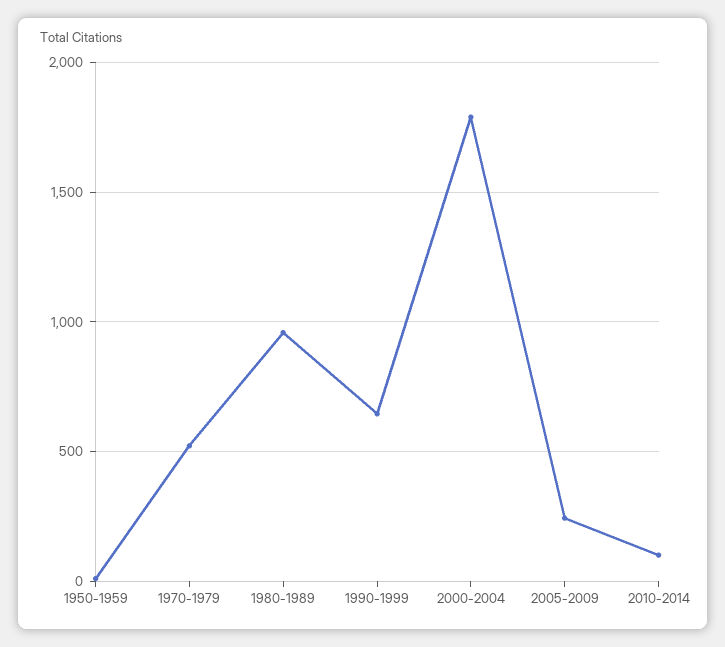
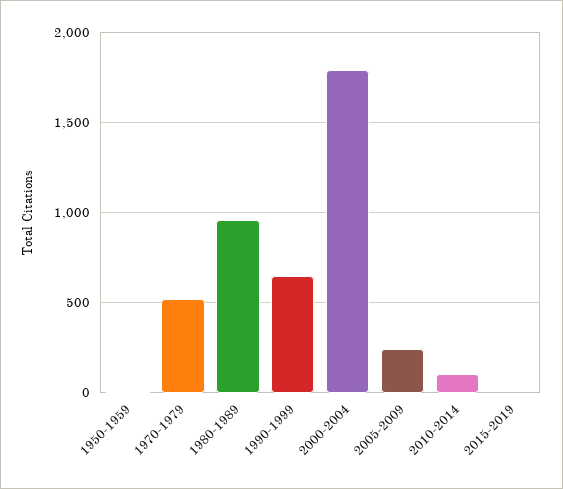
2015-2019: none -> 0

